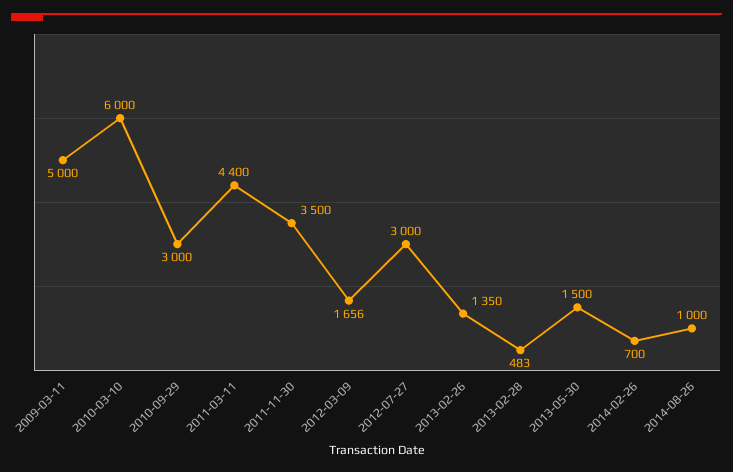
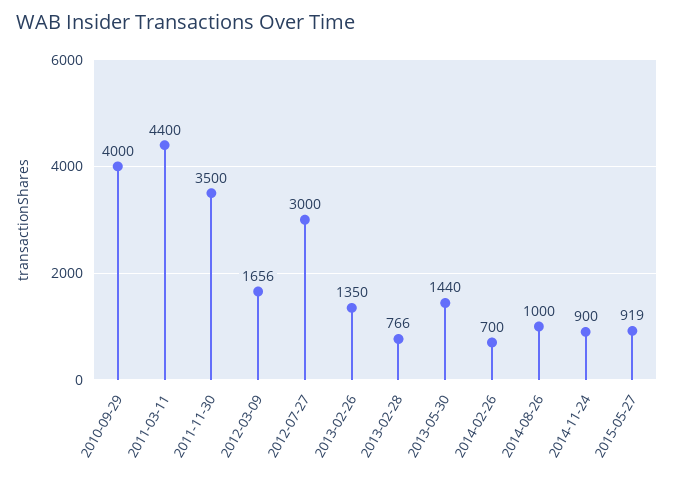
2009-03-11: 5000 -> none
2010-03-10: 6000 -> none
2010-09-29: 3000 -> 4000
2013-02-28: 483 -> 766
2013-05-30: 1500 -> 1440
2014-11-24: none -> 900
2015-05-27: none -> 919

